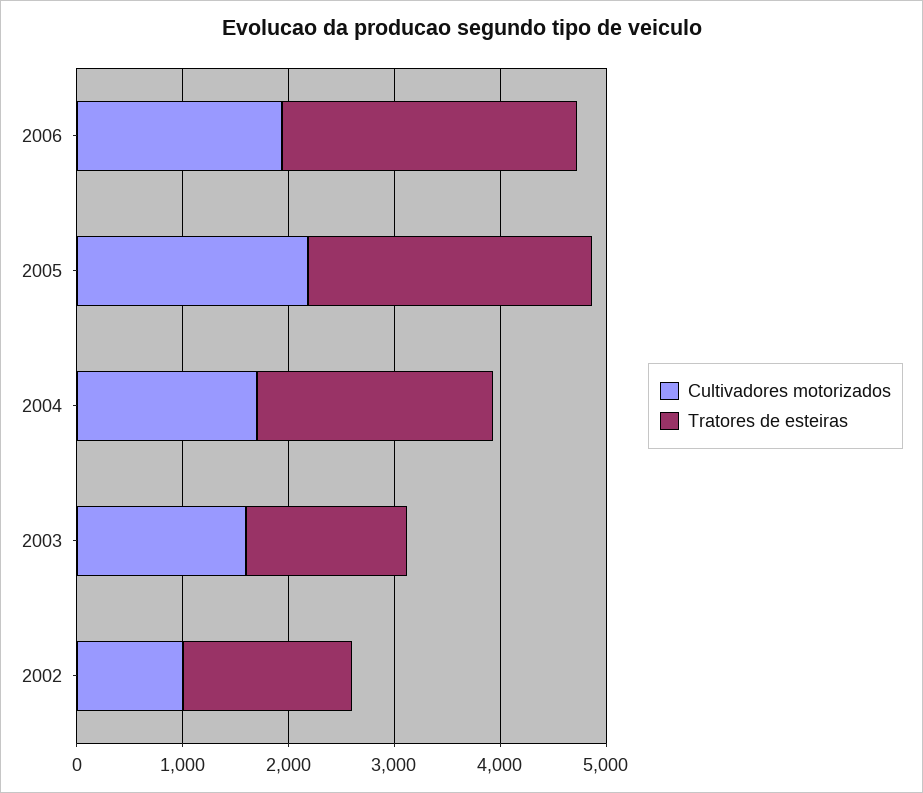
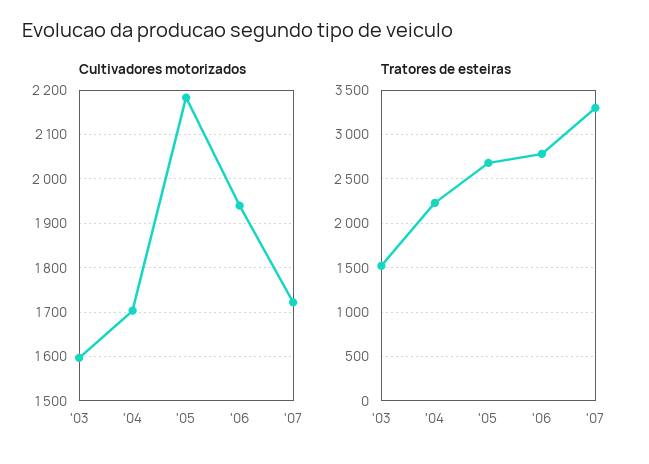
Cultivadores motorizados, 2002: 1000 -> none
Tratores de esteiras, 2002: 1600 -> none
Cultivadores motorizados, '07: none -> 1720
Tratores de esteiras, '07: none -> 3300

